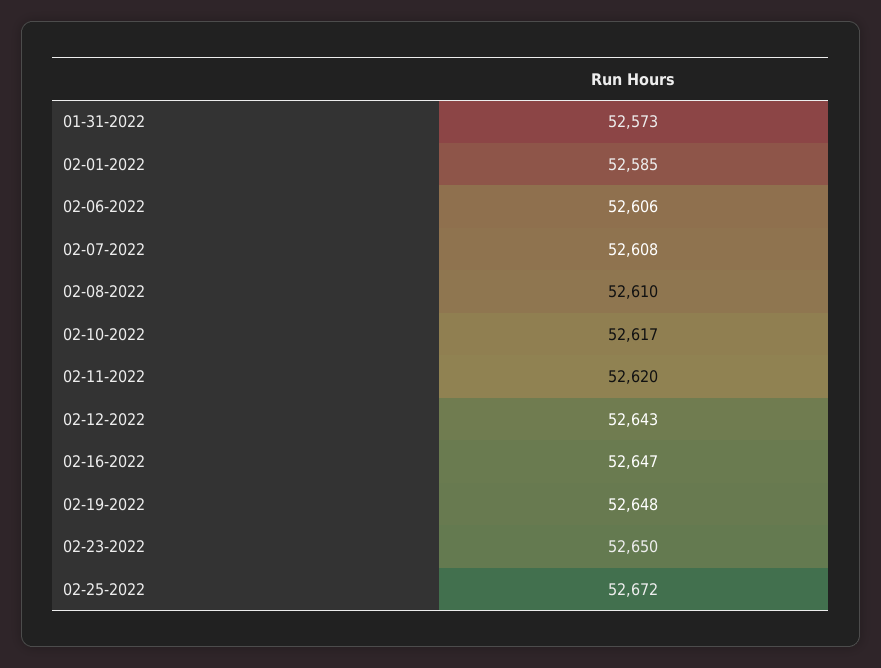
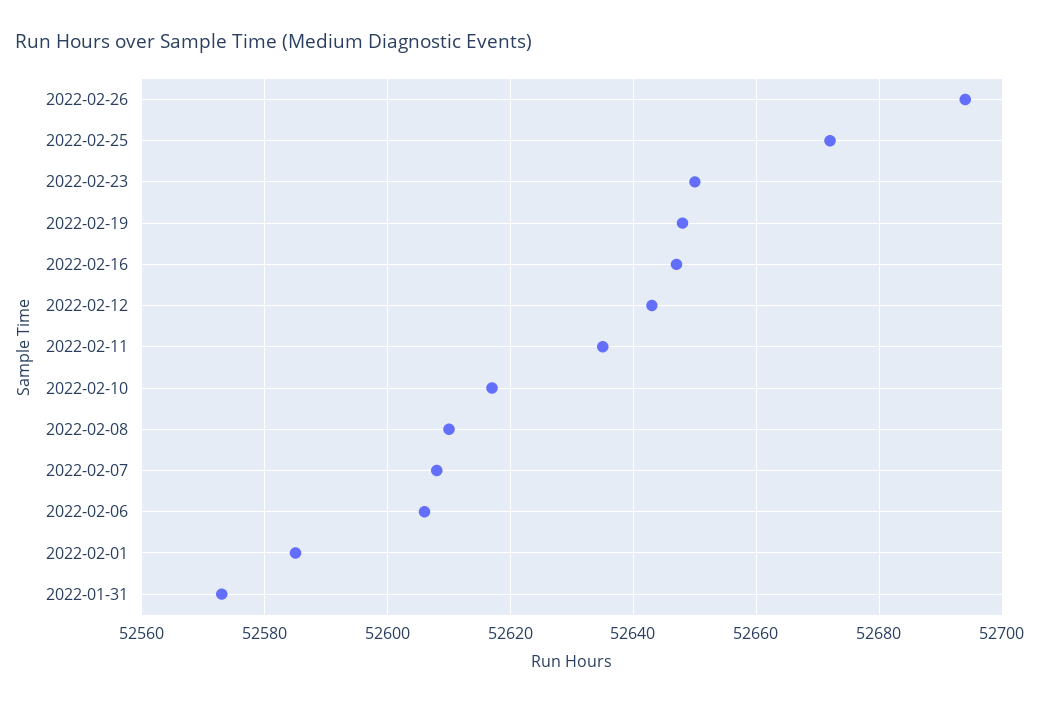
02-11-2022: 52620 -> 52635
2022-02-26: none -> 52695

